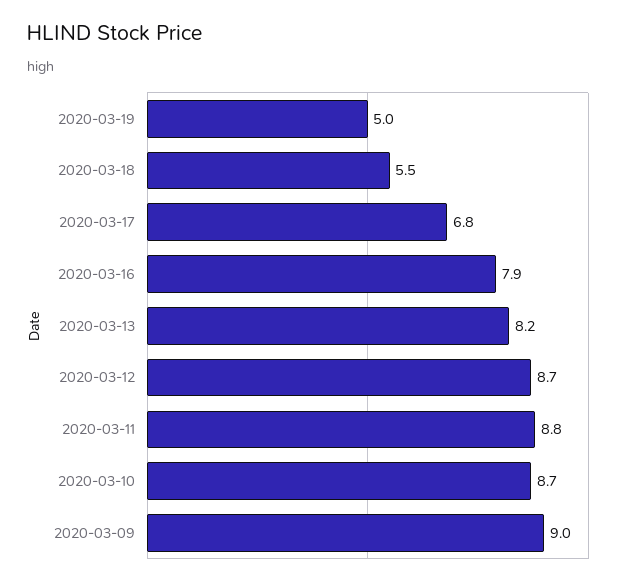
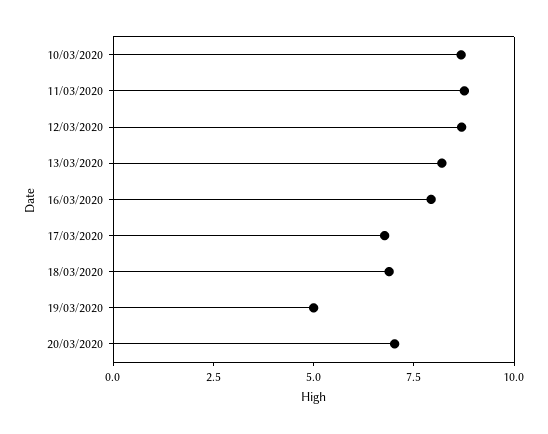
2020-03-18: 5.5 -> 7
2020-03-09: 9 -> none
20/03/2020: none -> 7

